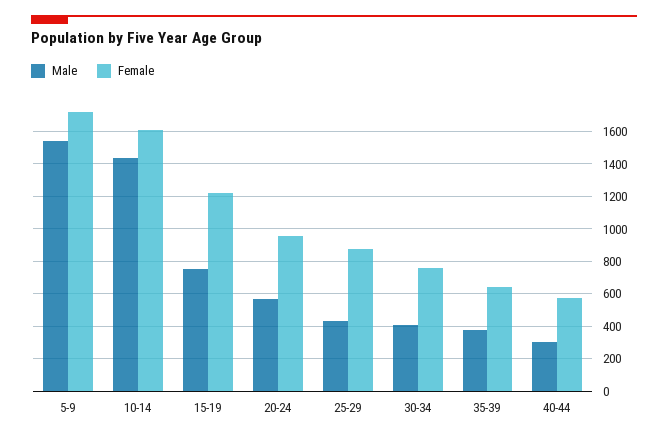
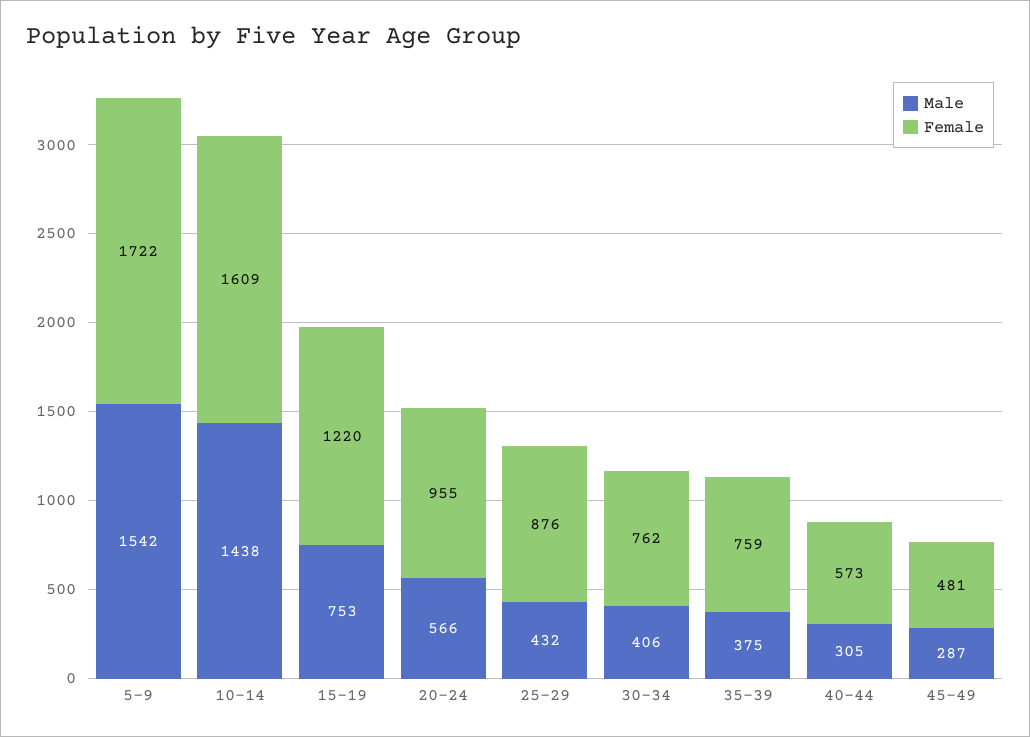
Female, 35-39: 650 -> 759
Male, 45-49: none -> 287
Female, 45-49: none -> 481

